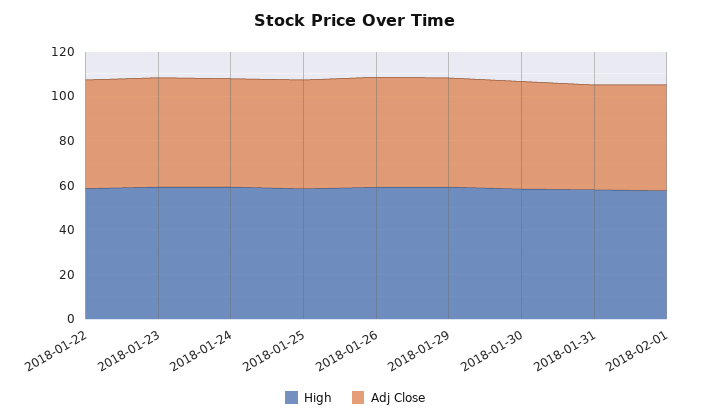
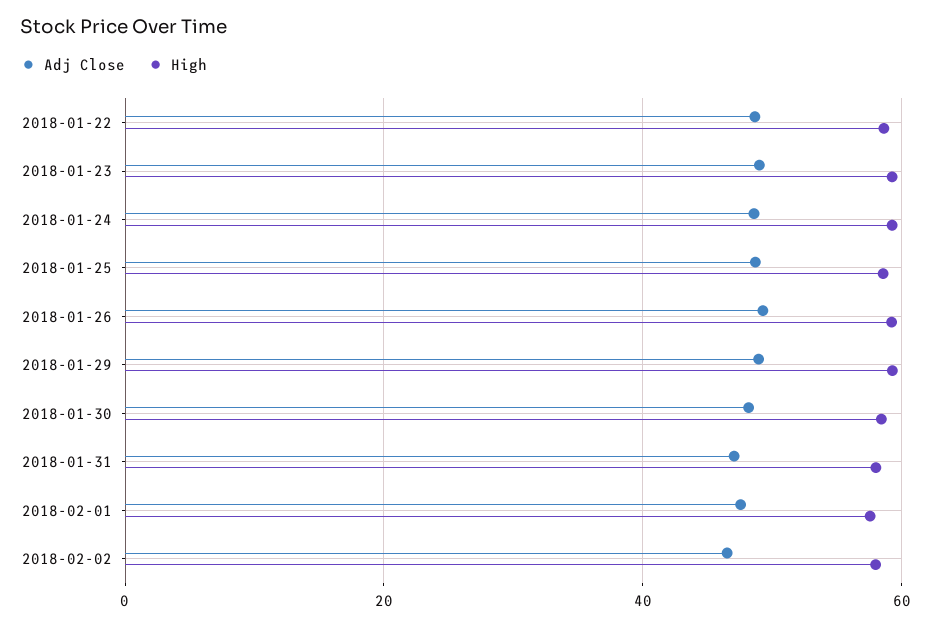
Adj Close, 2018-02-02: none -> 46
High, 2018-02-02: none -> 58

